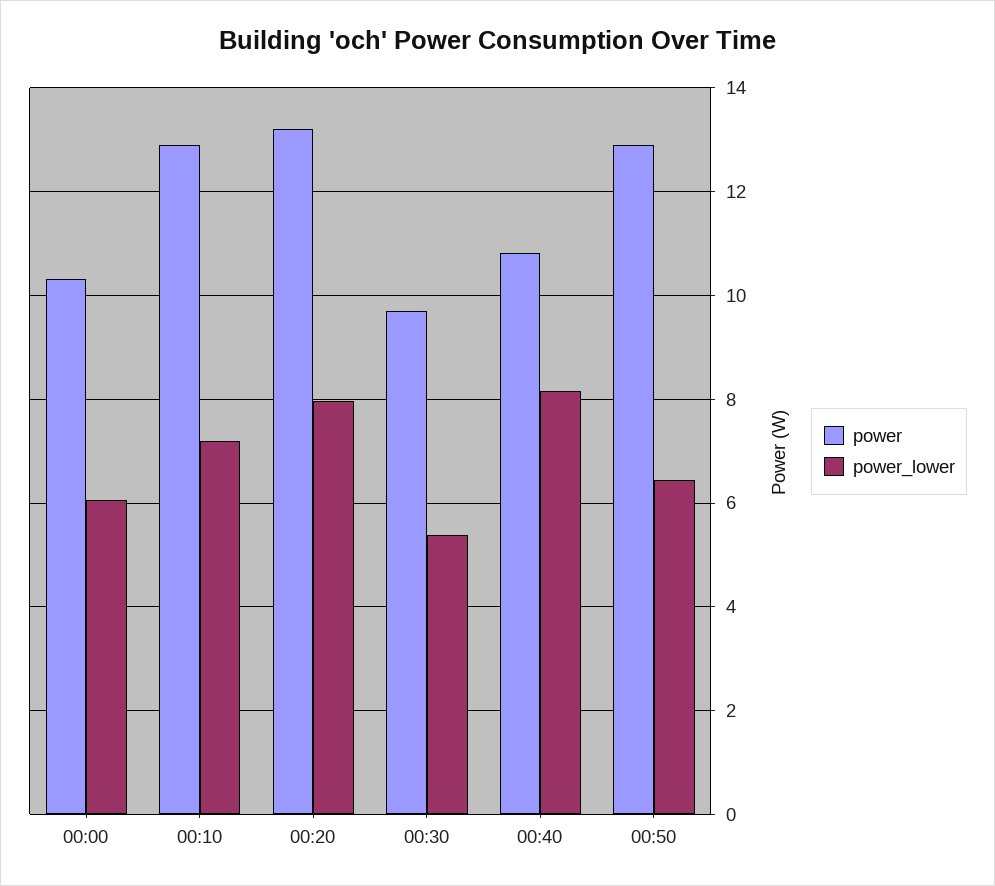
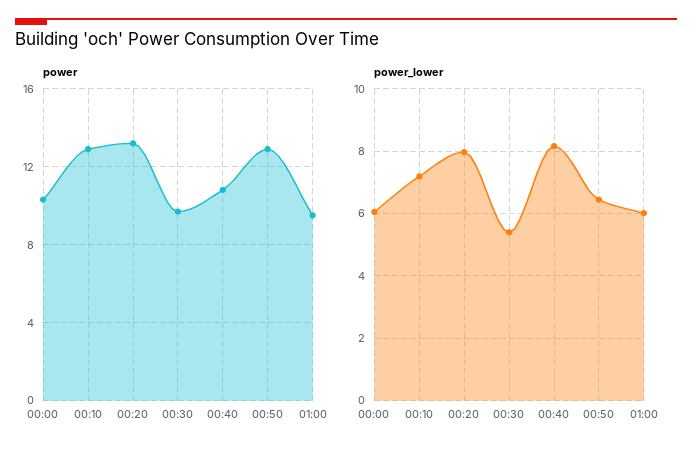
power, 01:00: none -> 9.5
power_lower, 01:00: none -> 6

